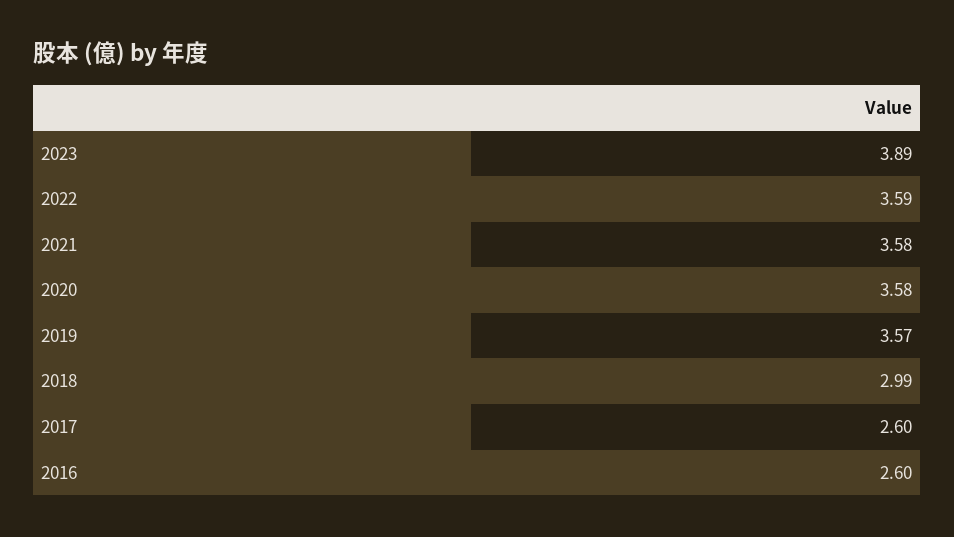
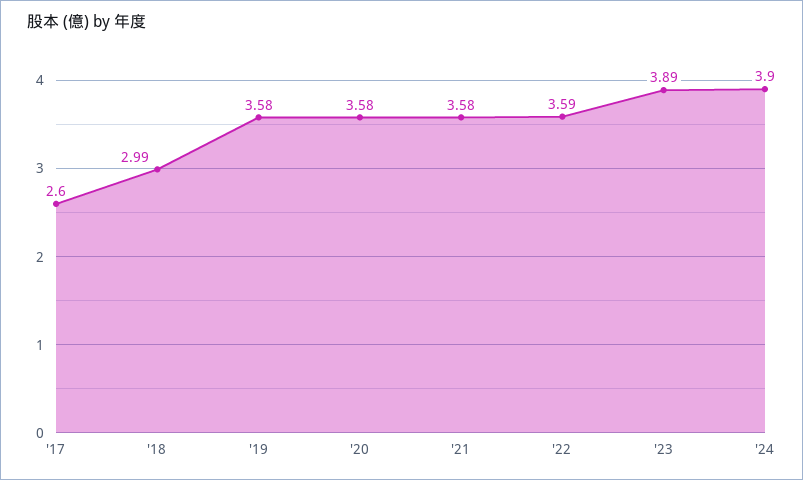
2019: 3.57 -> 3.58
2016: 2.6 -> none
'24: none -> 3.9

